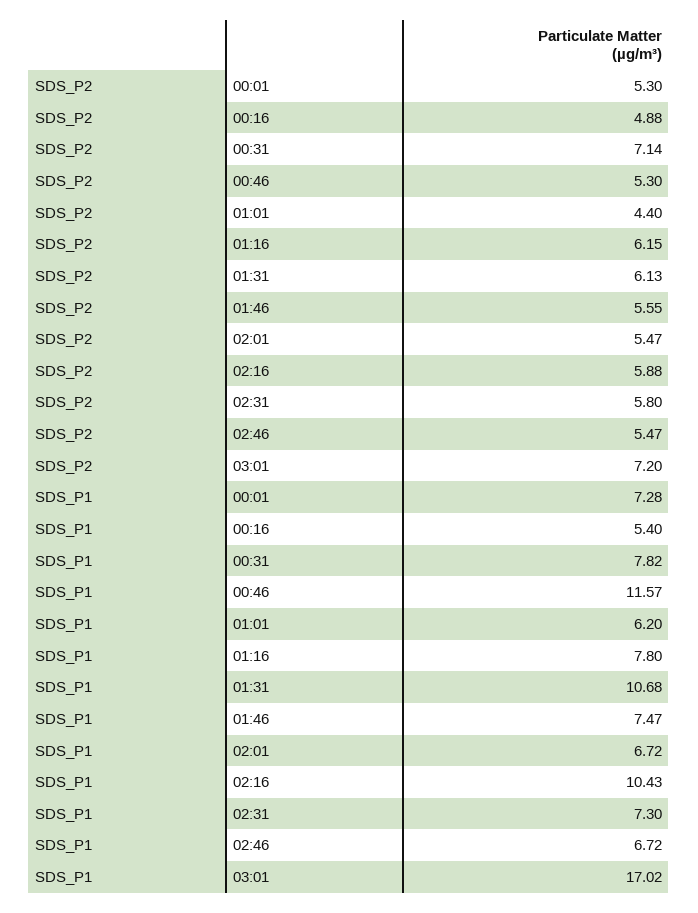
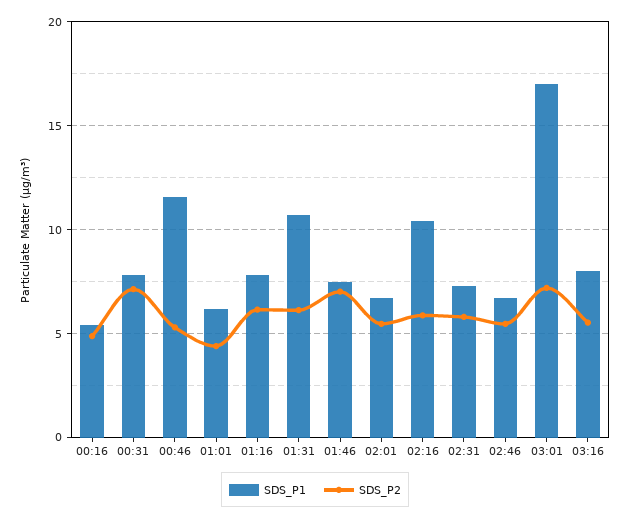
SDS_P2, 00:01: 5.3 -> none
SDS_P2, 01:46: 5.55 -> 7
SDS_P1, 00:01: 7.28 -> none
SDS_P1, 03:16: none -> 8
SDS_P2, 03:16: none -> 5.5

